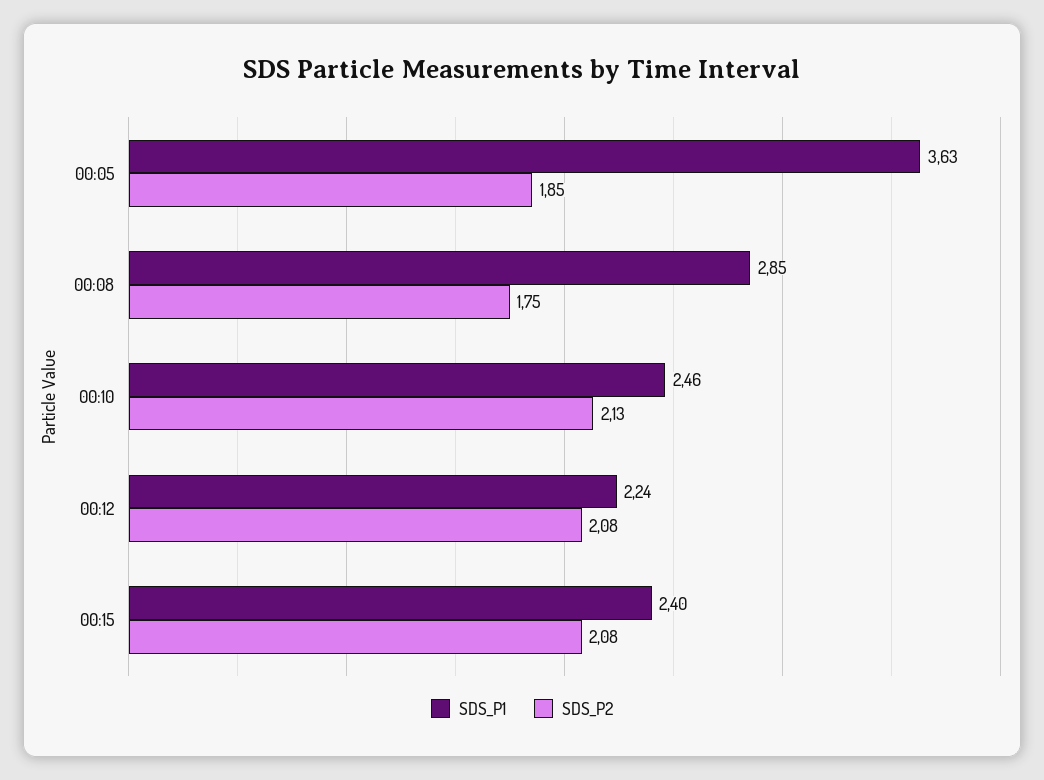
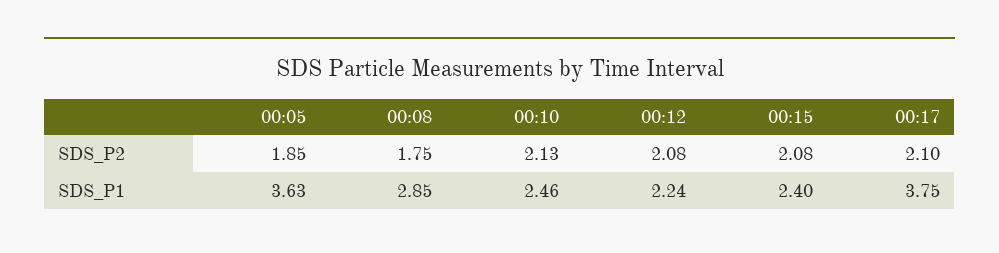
SDS_P2, 00:17: none -> 2.1
SDS_P1, 00:17: none -> 3.75

